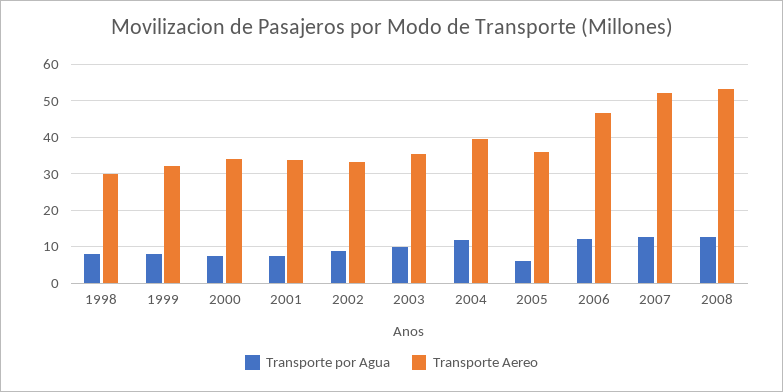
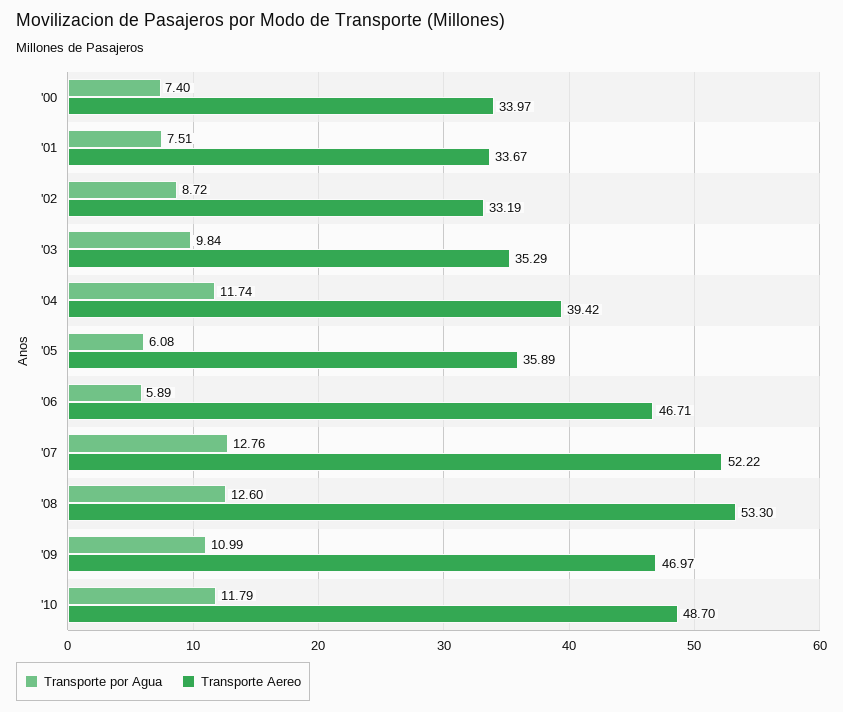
Transporte por Agua, 1998: 8 -> none
Transporte Aereo, 1998: 30 -> none
Transporte por Agua, 1999: 8 -> none
Transporte Aereo, 1999: 32 -> none
Transporte por Agua, 2006: 12 -> 5.89
Transporte por Agua, '09: none -> 10.99
Transporte Aereo, '09: none -> 46.97
Transporte por Agua, '10: none -> 11.79
Transporte Aereo, '10: none -> 48.7

